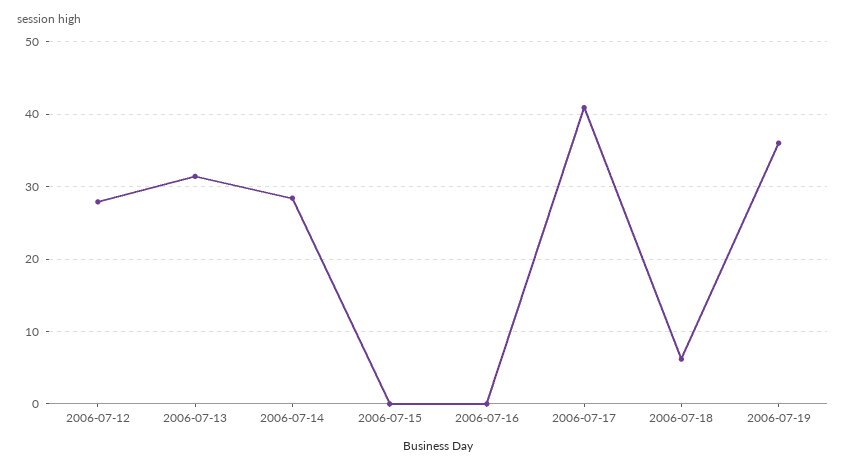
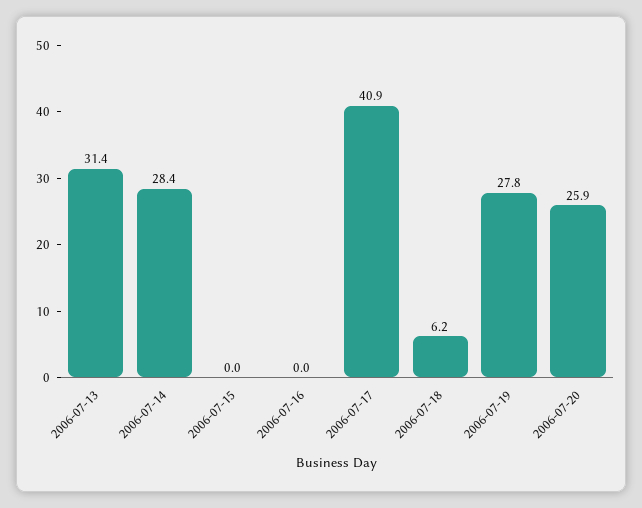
2006-07-12: 28 -> none
2006-07-19: 36 -> 27.8
2006-07-20: none -> 25.9

